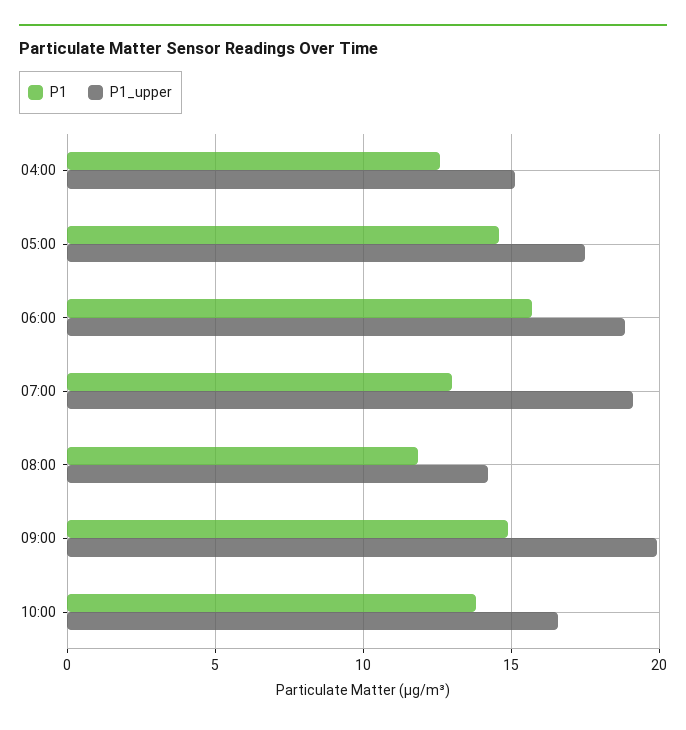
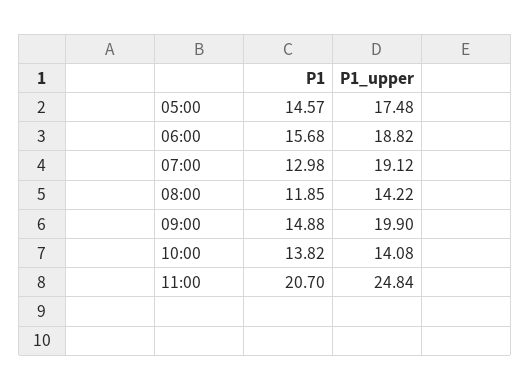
P1, 04:00: 12.5 -> none
P1_upper, 04:00: 15 -> none
P1_upper, 10:00: 16.5 -> 14.08
P1, 11:00: none -> 20.7
P1_upper, 11:00: none -> 24.84

